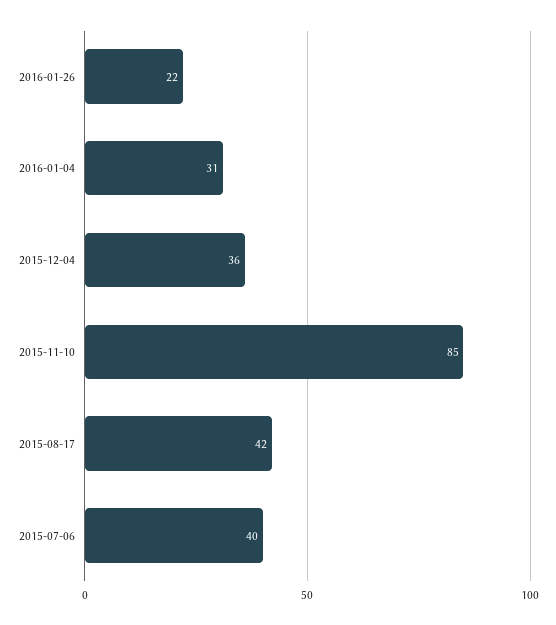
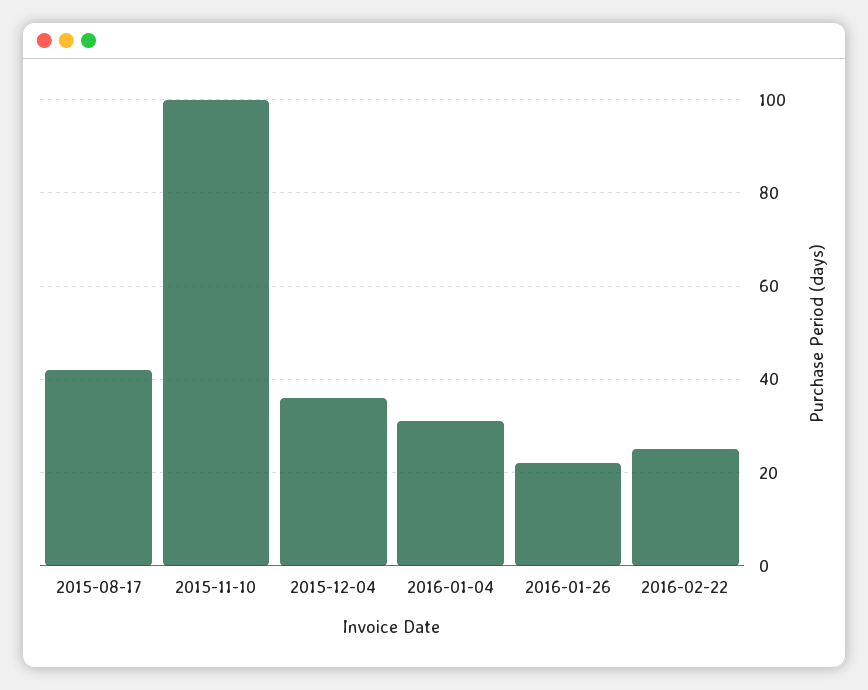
2015-11-10: 85 -> 100
2015-07-06: 40 -> none
2016-02-22: none -> 25

